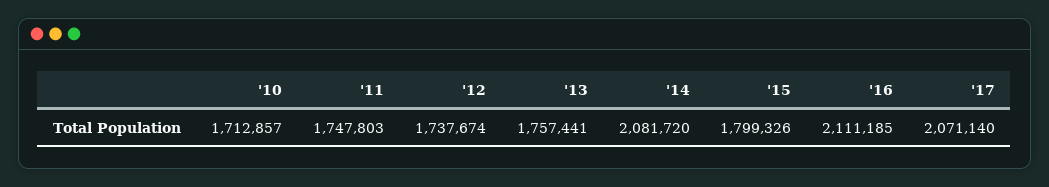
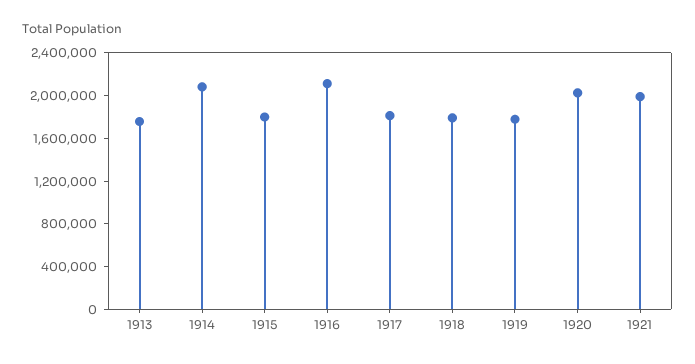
'10: 1712857 -> none
'11: 1747803 -> none
'12: 1737674 -> none
'17: 2071140 -> 1800000
1918: none -> 1800000
1919: none -> 1800000
1920: none -> 2000000
1921: none -> 2000000

